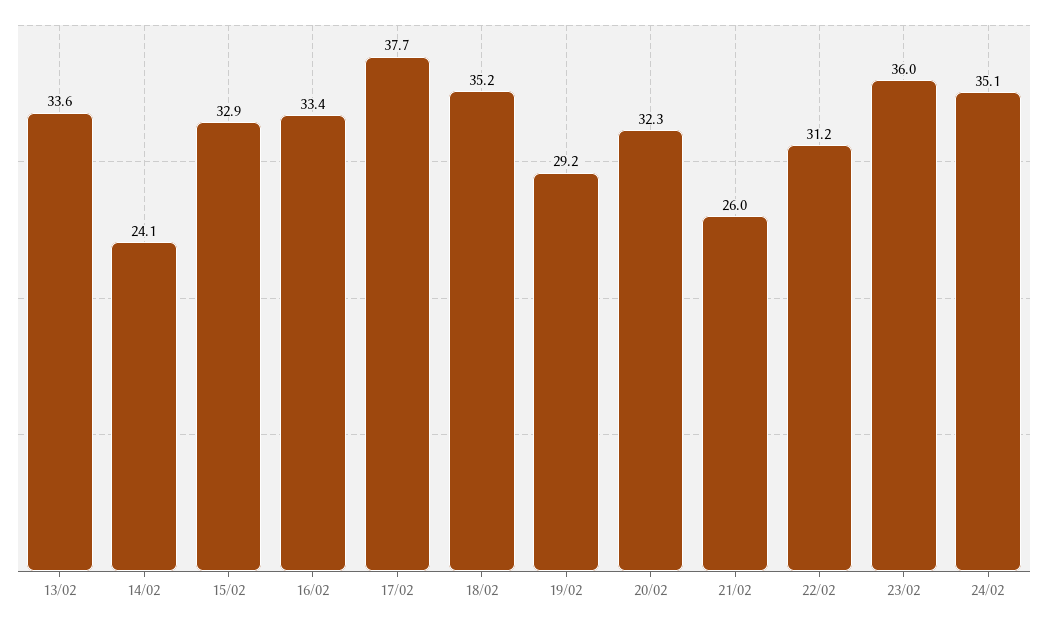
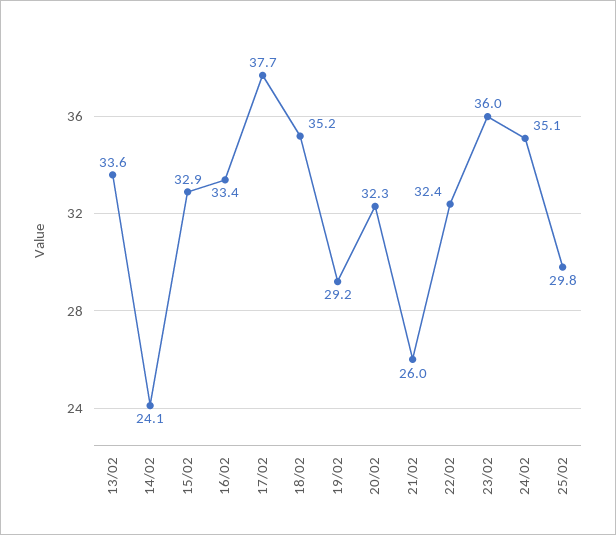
22/02: 31.2 -> 32.4
25/02: none -> 29.8

